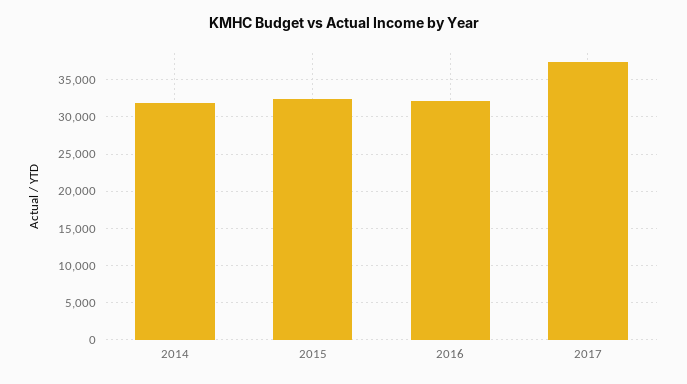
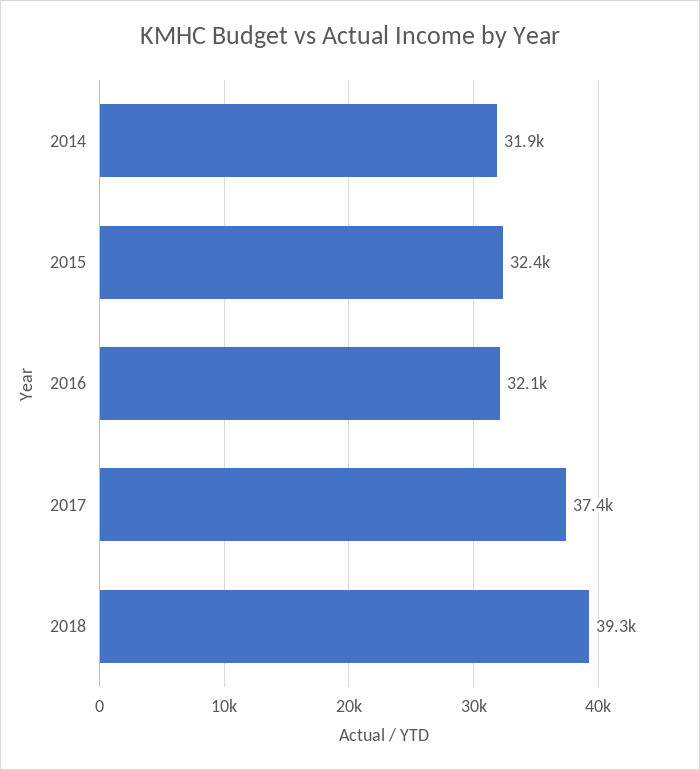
2018: none -> 39300

